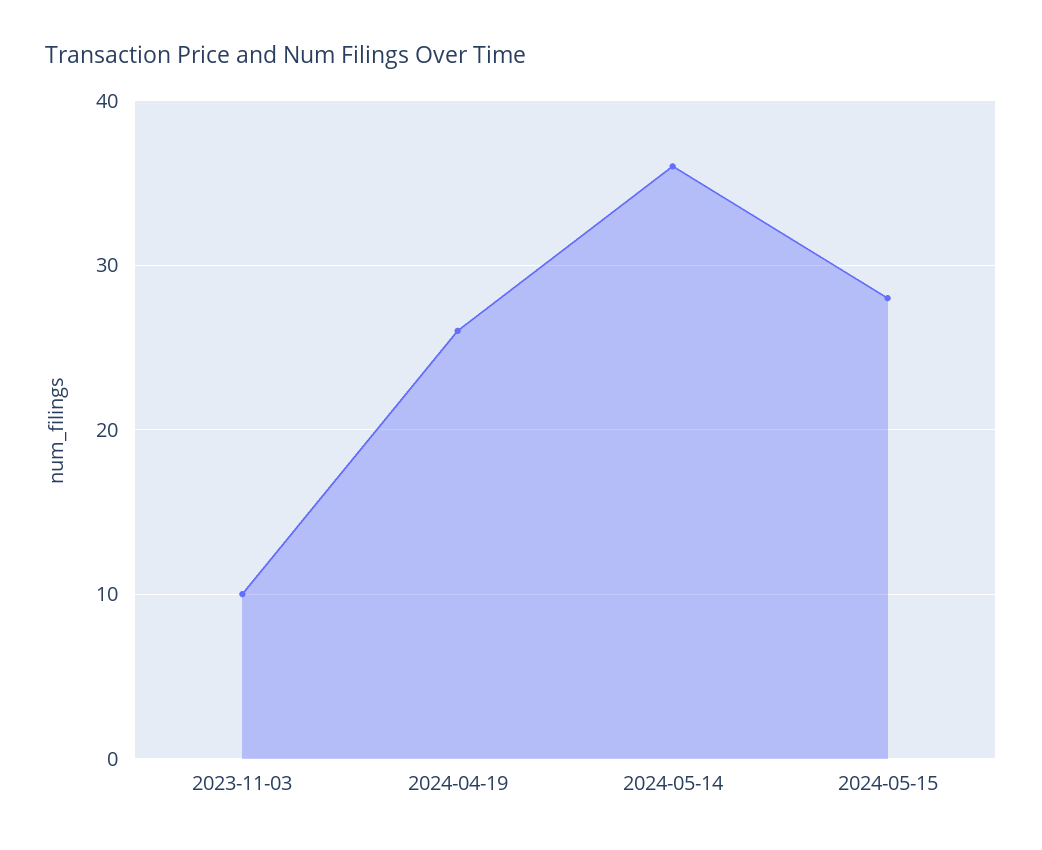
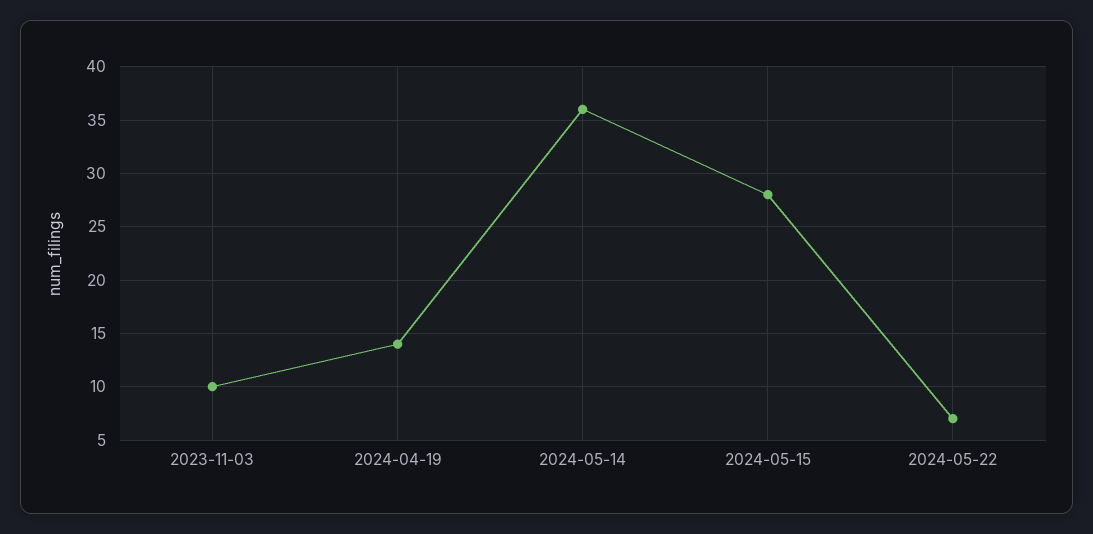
2024-04-19: 26 -> 14
2024-05-22: none -> 7

